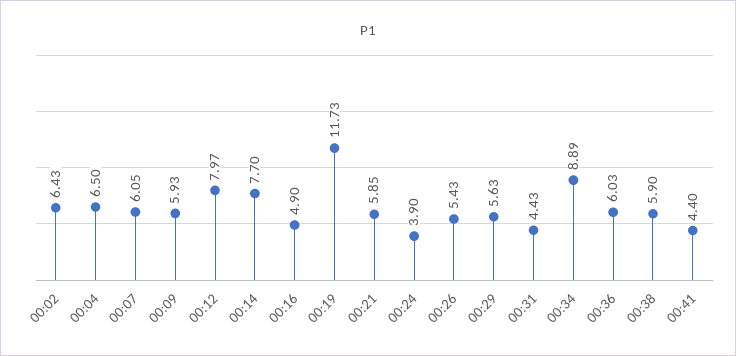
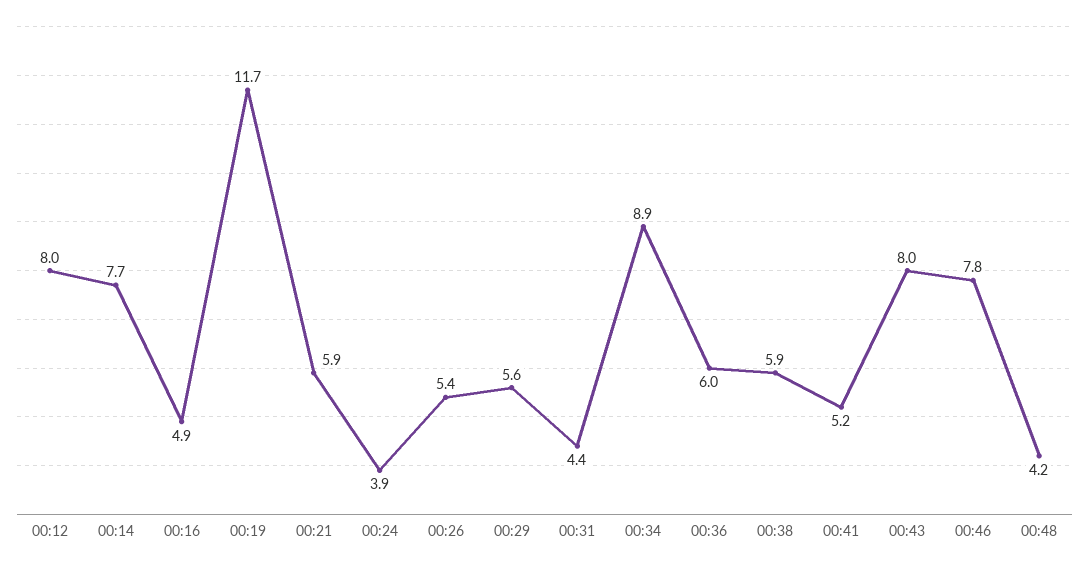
00:02: 6.43 -> none
00:04: 6.5 -> none
00:07: 6.05 -> none
00:09: 5.93 -> none
00:41: 4.4 -> 5.2
00:43: none -> 8
00:46: none -> 7.8
00:48: none -> 4.2

